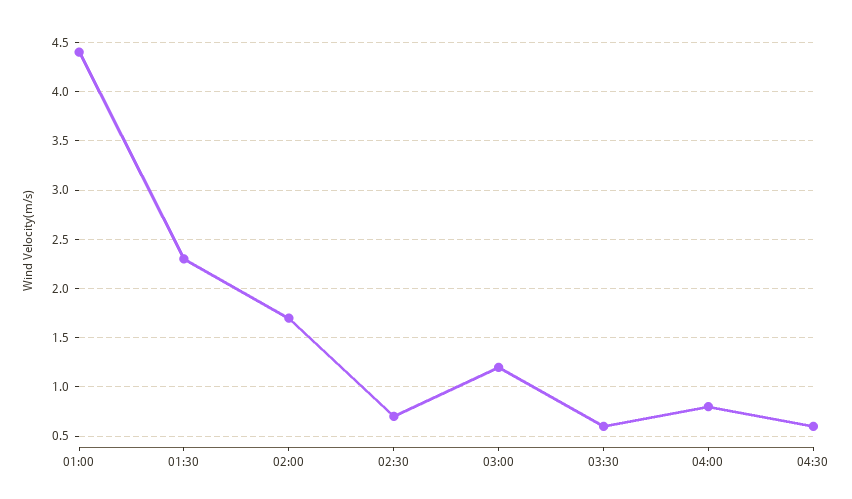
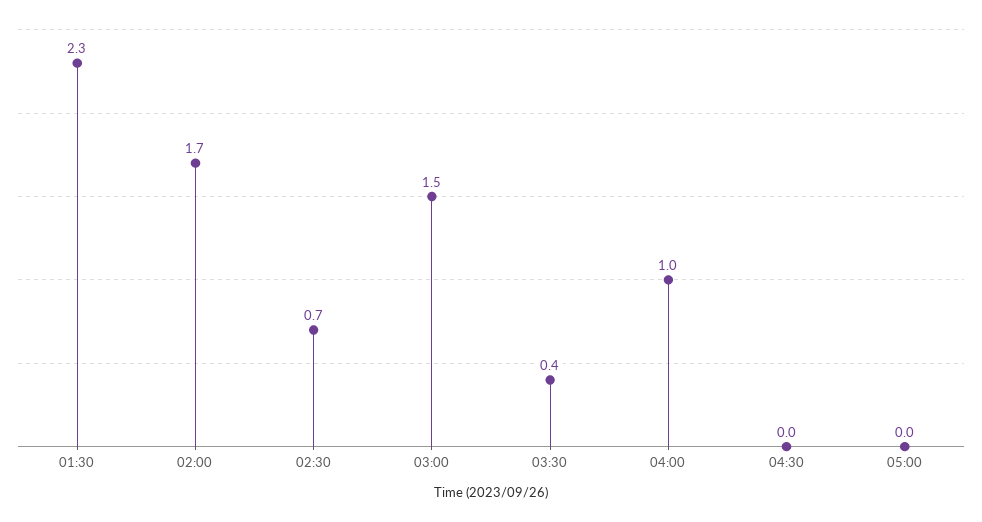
01:00: 4.4 -> none
03:00: 1.2 -> 1.5
03:30: 0.6 -> 0.4
04:00: 0.8 -> 1
04:30: 0.6 -> 0
05:00: none -> 0

